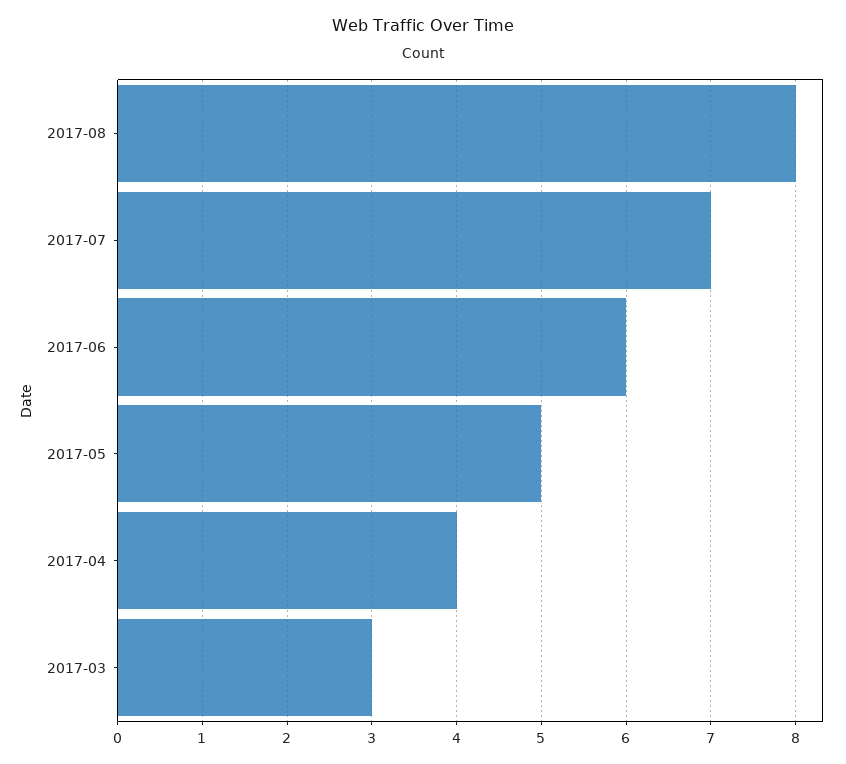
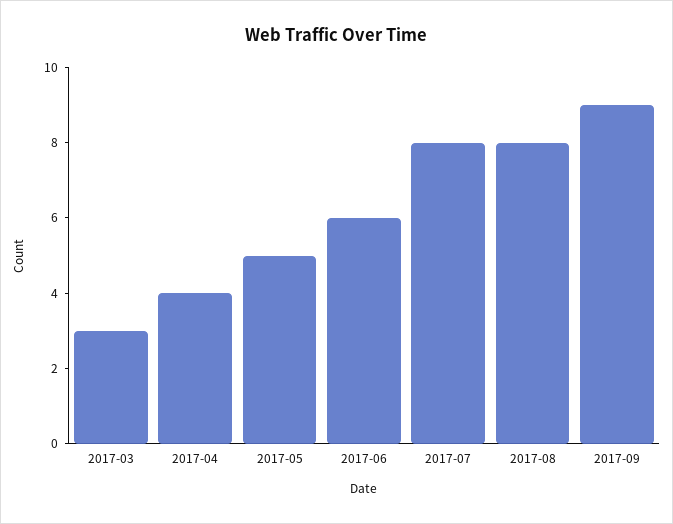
2017-07: 7 -> 8
2017-09: none -> 9

